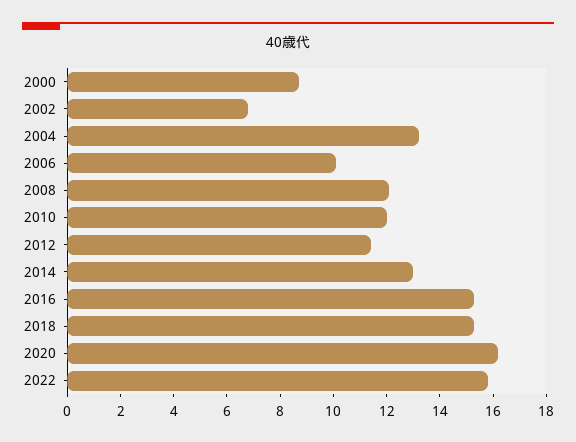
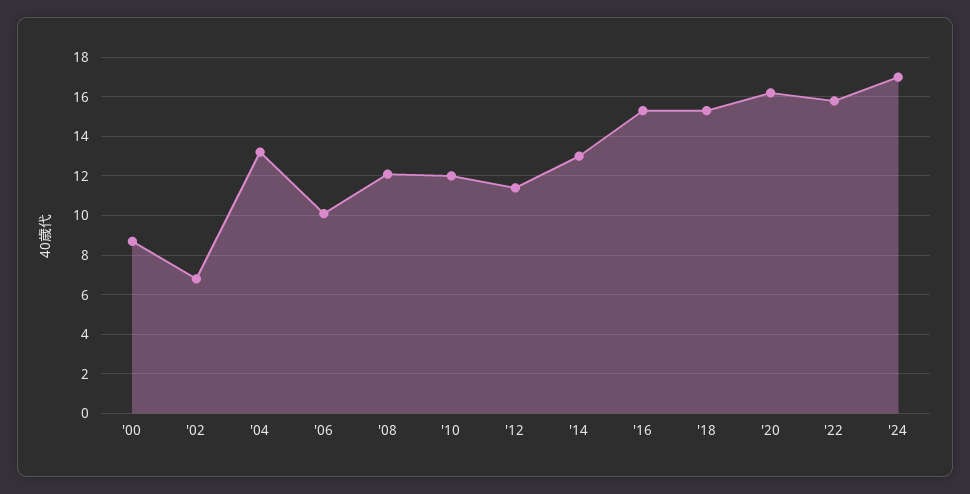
'24: none -> 17

